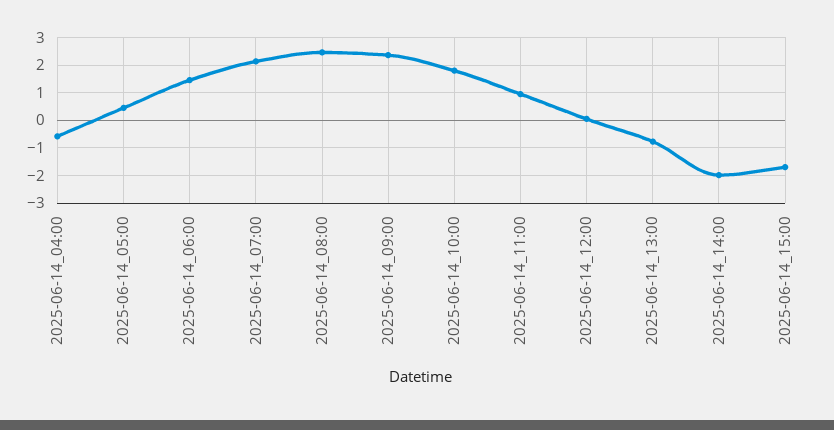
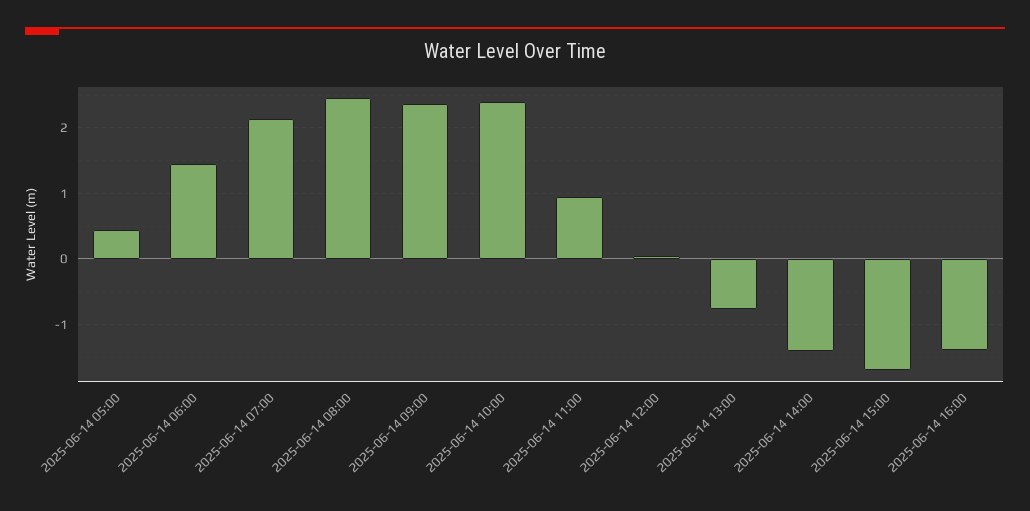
2025-06-14_04:00: -0.5 -> none
2025-06-14_10:00: 1.75 -> 2.4
2025-06-14_14:00: -2 -> -1.4
2025-06-14 16:00: none -> -1.4

